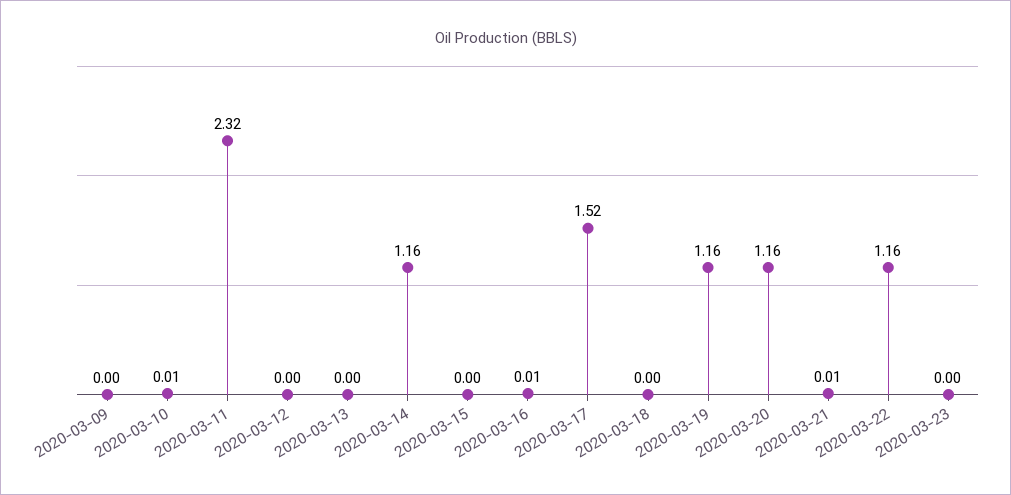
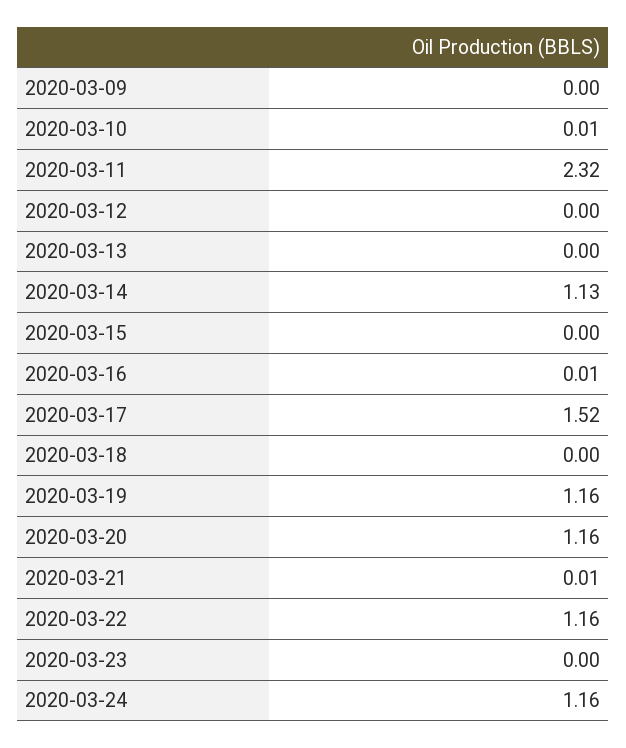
2020-03-14: 1.16 -> 1.13
2020-03-24: none -> 1.16

